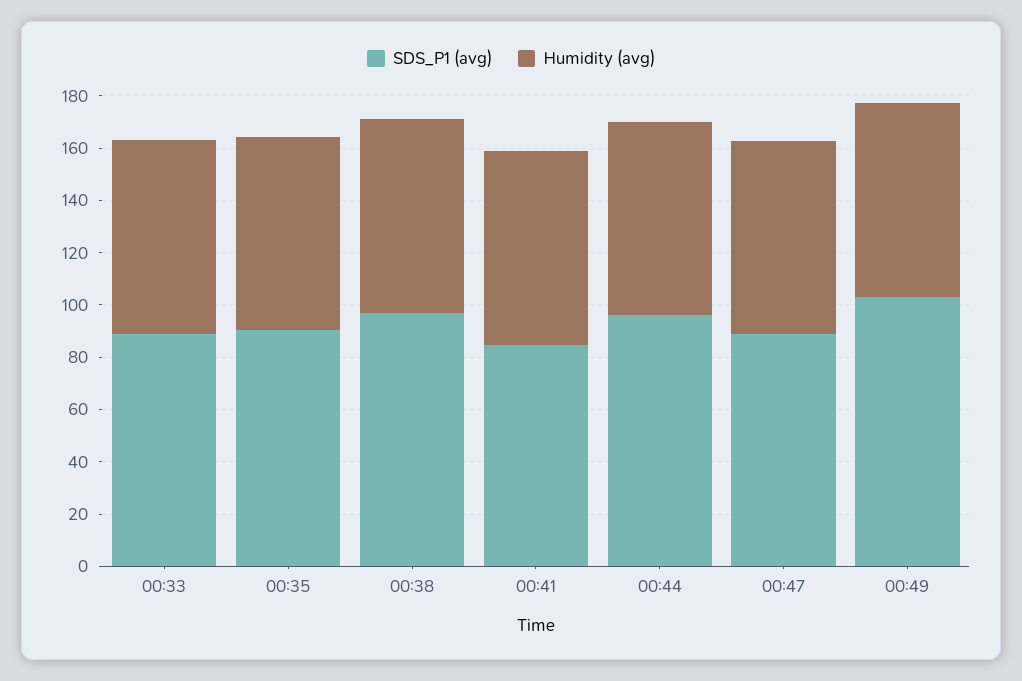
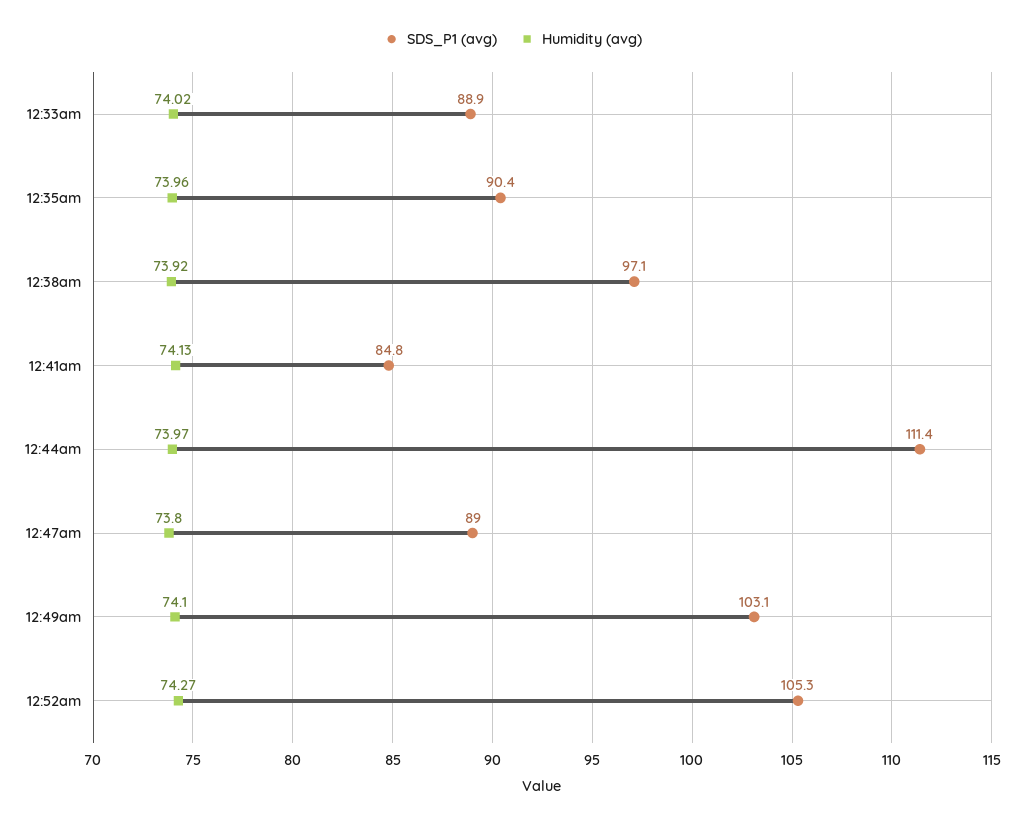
SDS_P1 (avg), 00:44: 95 -> 111.4
SDS_P1 (avg), 12:52am: none -> 105.3
Humidity (avg), 12:52am: none -> 74.27

